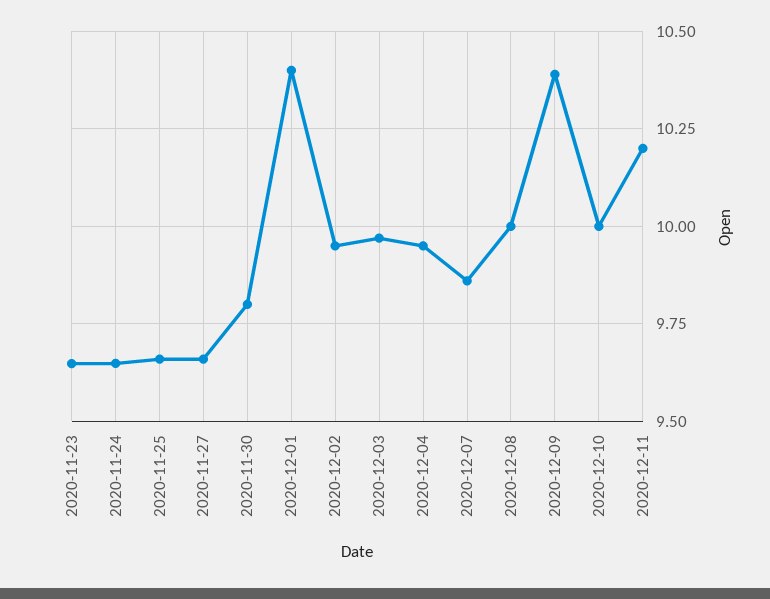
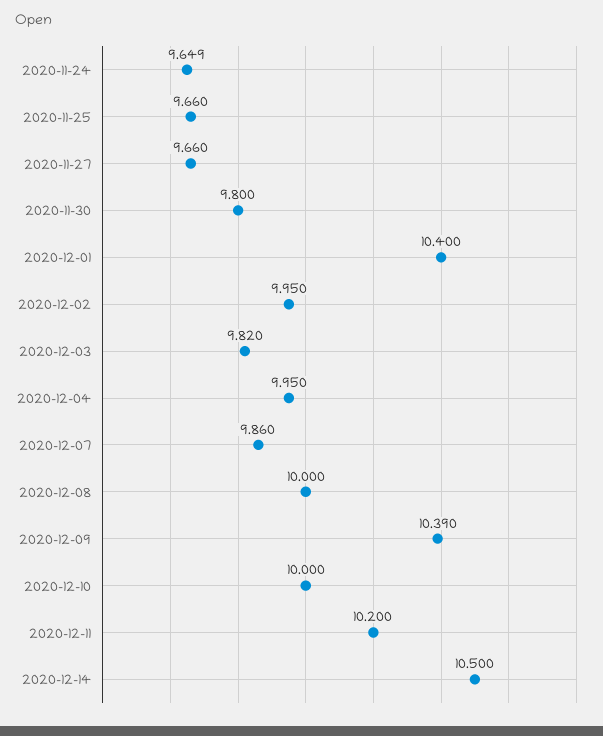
2020-11-23: 9.65 -> none
2020-12-03: 9.975 -> 9.82
2020-12-14: none -> 10.5

